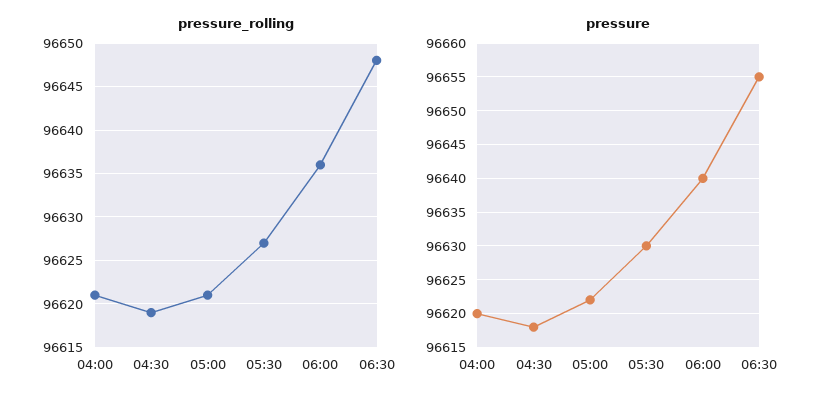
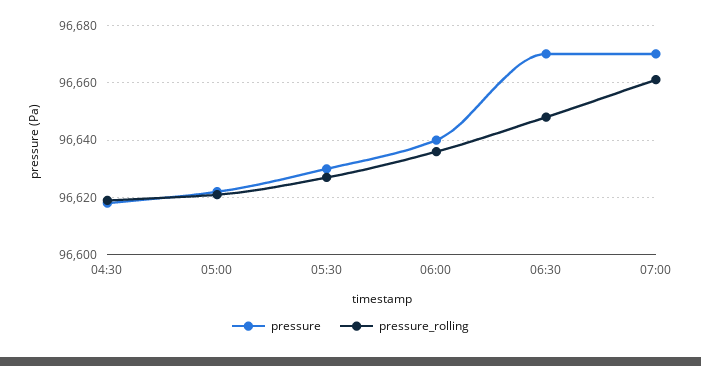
pressure_rolling, 04:00: 96621 -> none
pressure, 04:00: 96620 -> none
pressure, 06:30: 96655 -> 96670
pressure, 07:00: none -> 96670
pressure_rolling, 07:00: none -> 96660

